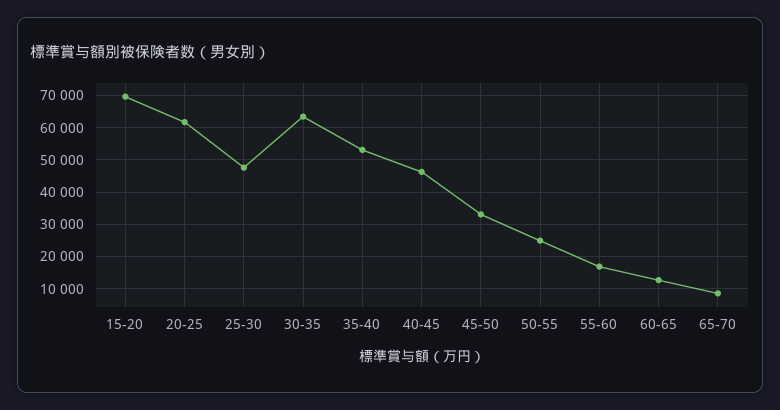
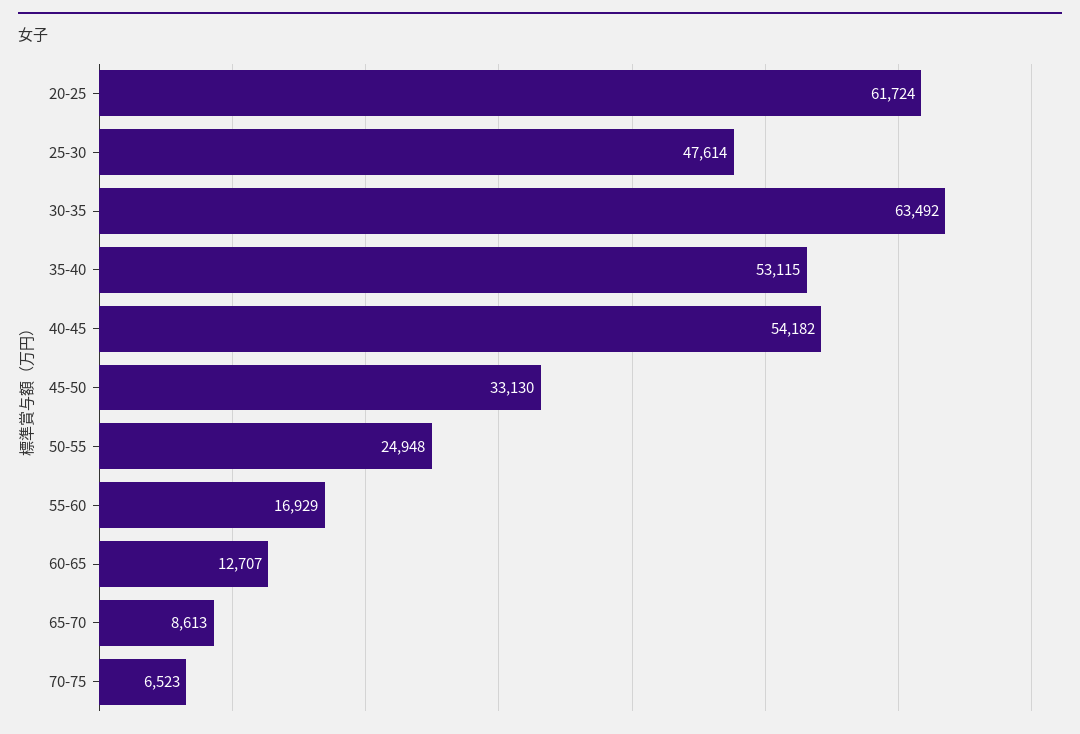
15-20: 70000 -> none
40-45: 46000 -> 54182
70-75: none -> 6523

